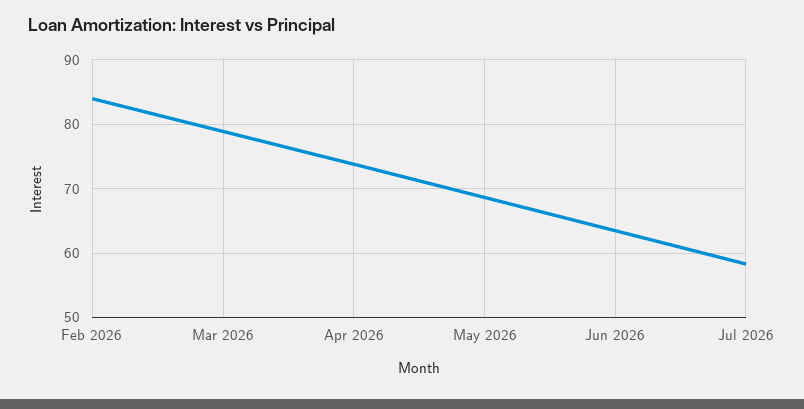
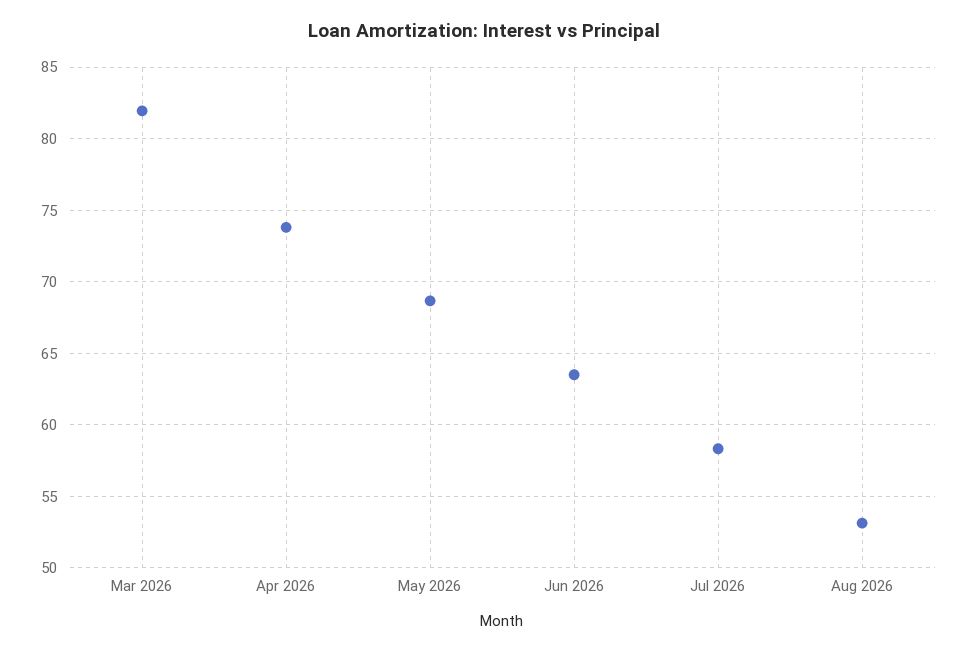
Feb 2026: 84 -> none
Mar 2026: 79 -> 82
Aug 2026: none -> 53

